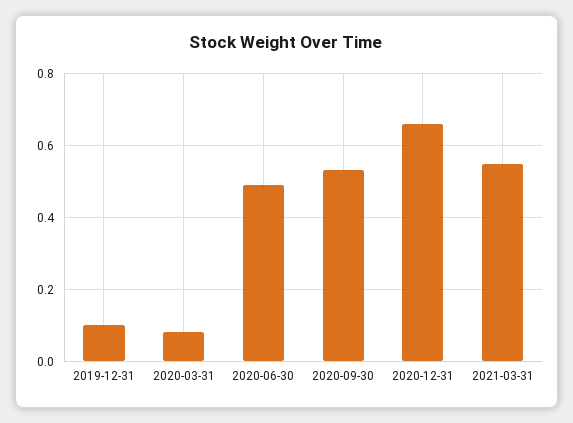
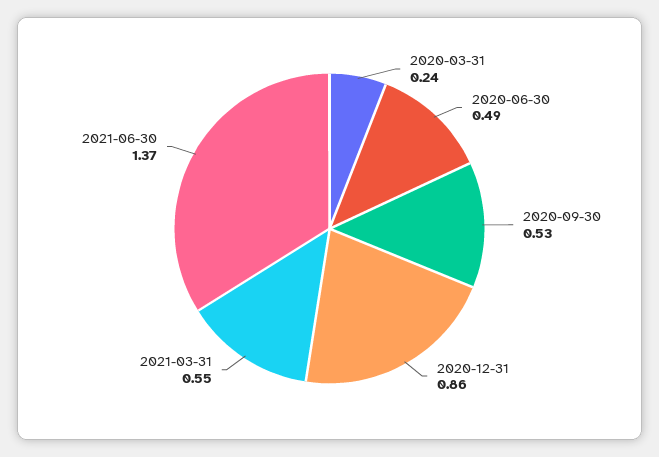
2019-12-31: 0.1 -> none
2020-03-31: 0.08 -> 0.24
2020-12-31: 0.66 -> 0.86
2021-06-30: none -> 1.37

